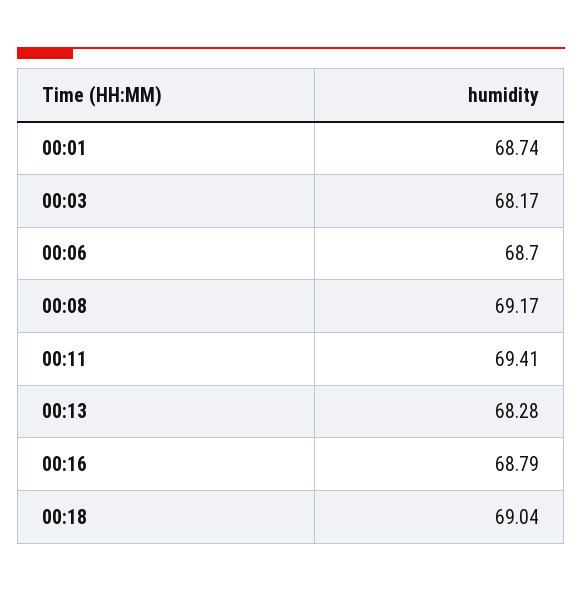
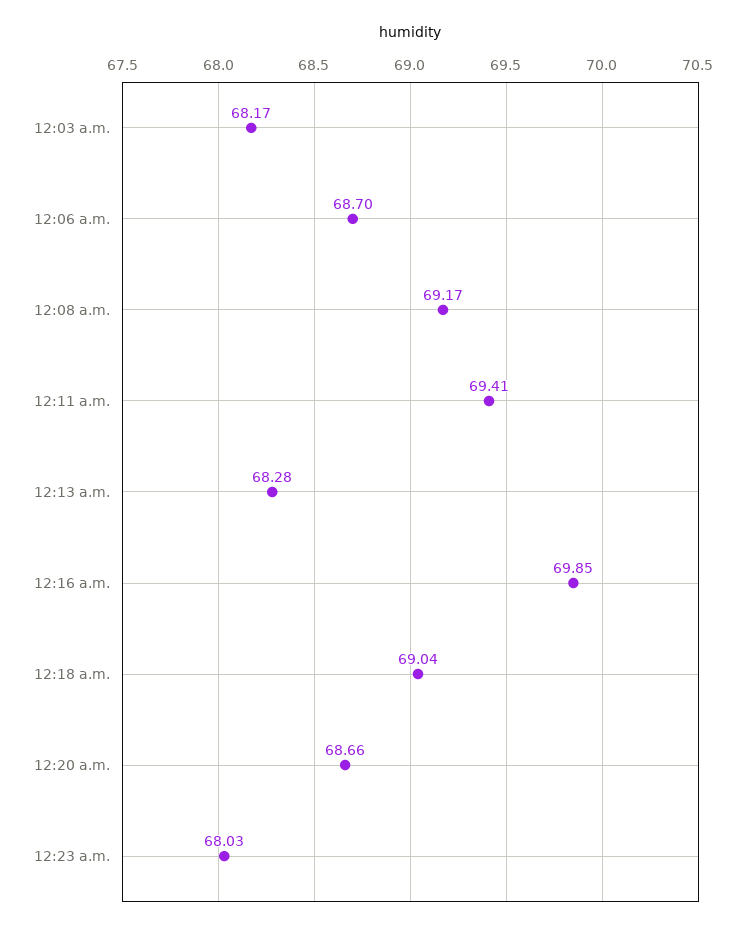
00:01: 68.74 -> none
00:16: 68.79 -> 69.85
12:20 a.m.: none -> 68.66
12:23 a.m.: none -> 68.03

